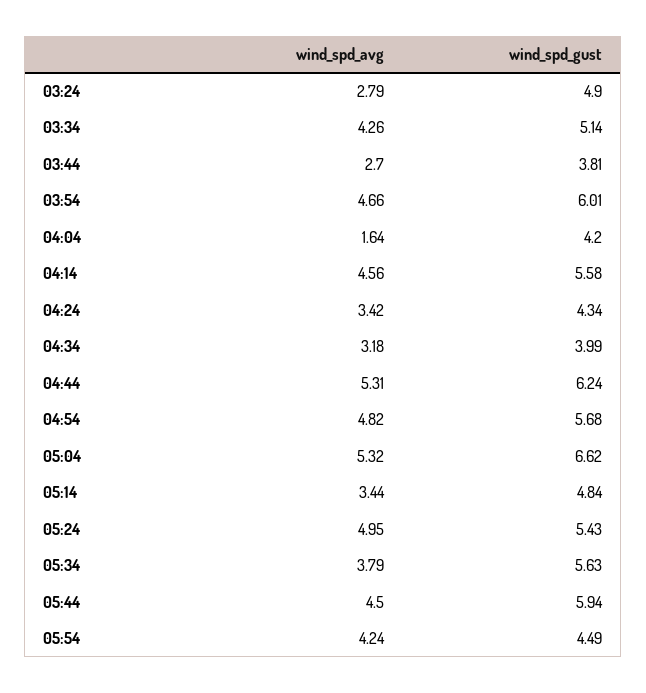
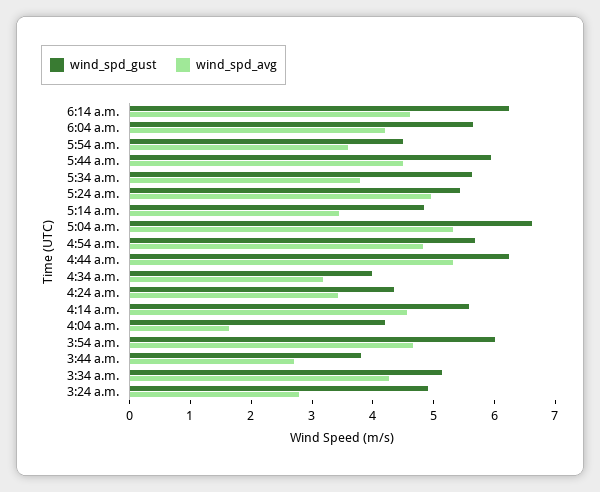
wind_spd_avg, 05:54: 4.24 -> 3.6
wind_spd_gust, 6:14 a.m.: none -> 6.2
wind_spd_avg, 6:14 a.m.: none -> 4.6
wind_spd_gust, 6:04 a.m.: none -> 5.6
wind_spd_avg, 6:04 a.m.: none -> 4.2

